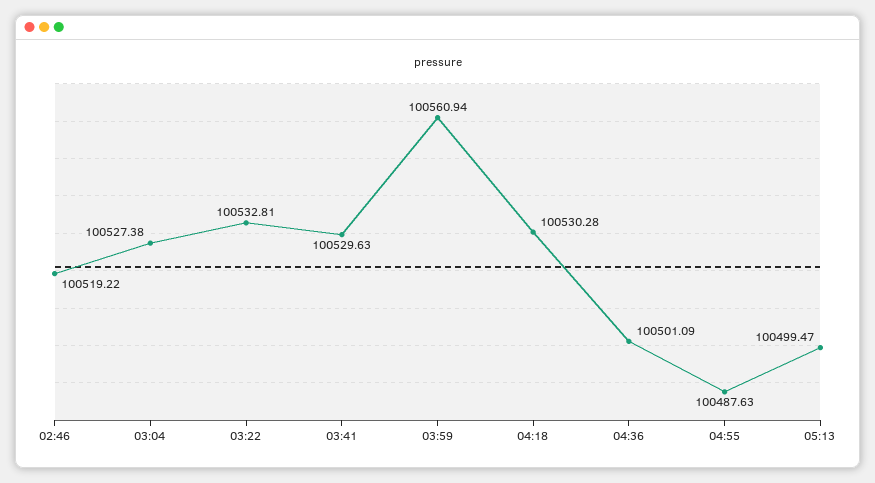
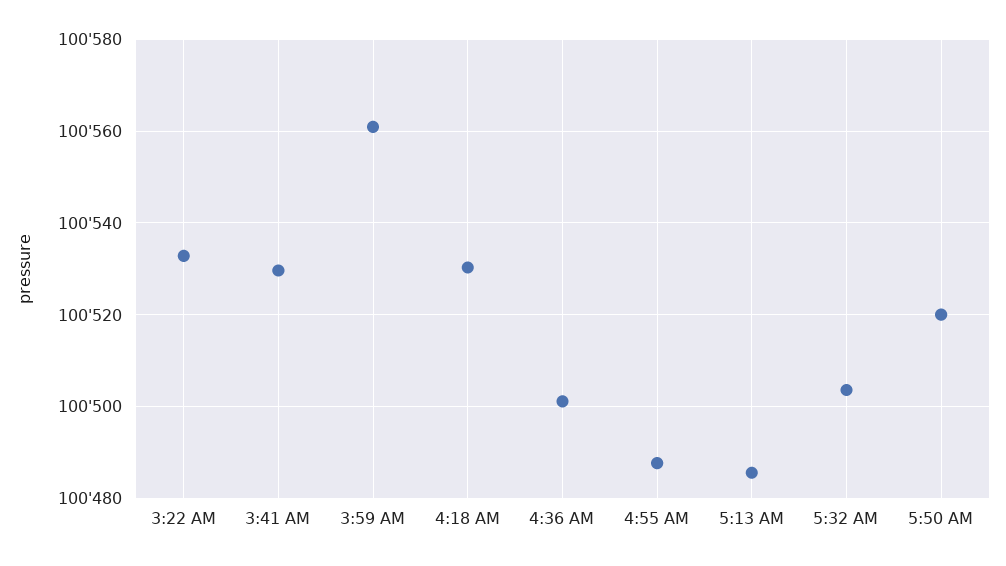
02:46: 100519.22 -> none
03:04: 100527.38 -> none
05:13: 100499.47 -> 100486
5:32 AM: none -> 100504
5:50 AM: none -> 100520

